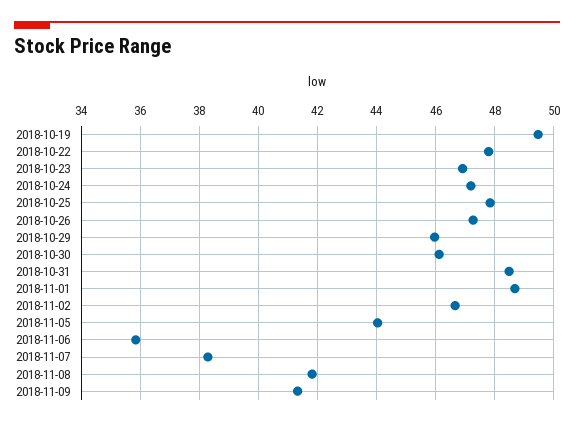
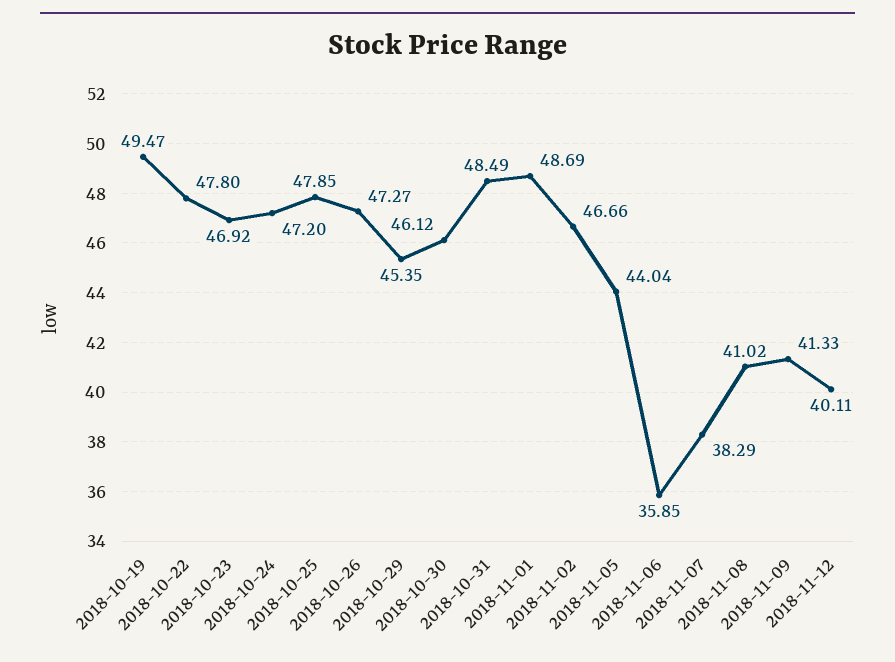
2018-10-29: 46 -> 45.35
2018-11-08: 41.75 -> 41.02
2018-11-12: none -> 40.11

